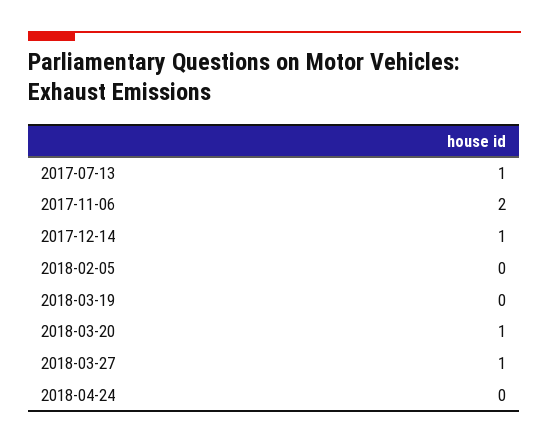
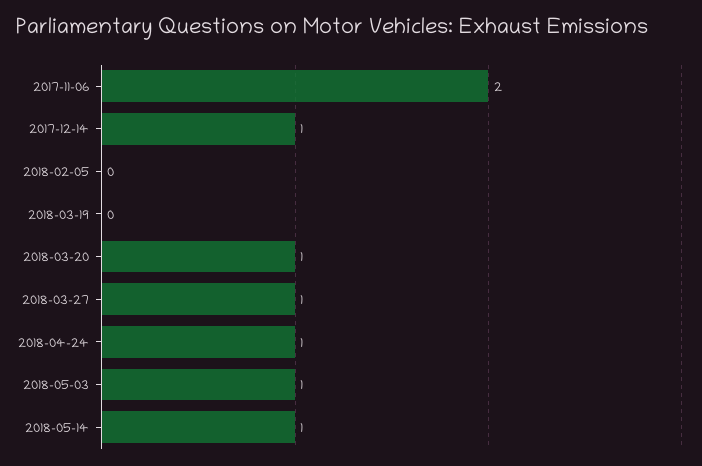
2017-07-13: 1 -> none
2018-04-24: 0 -> 1
2018-05-03: none -> 1
2018-05-14: none -> 1

